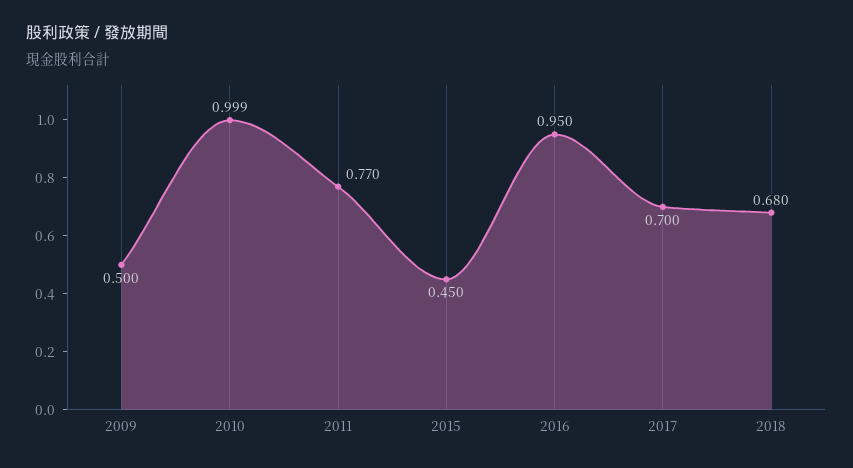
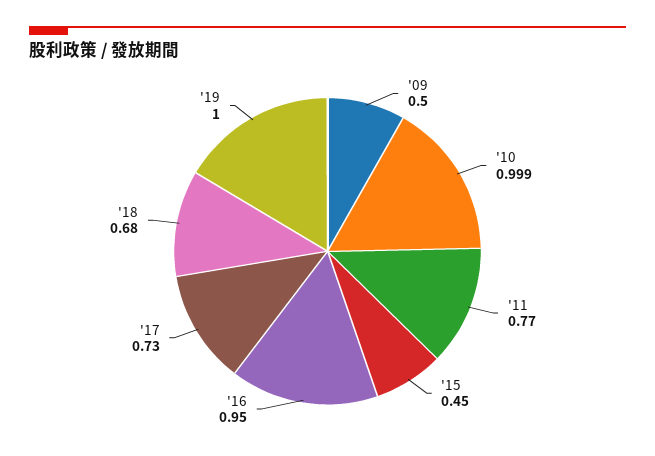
2017: 0.7 -> 0.73
'19: none -> 1

